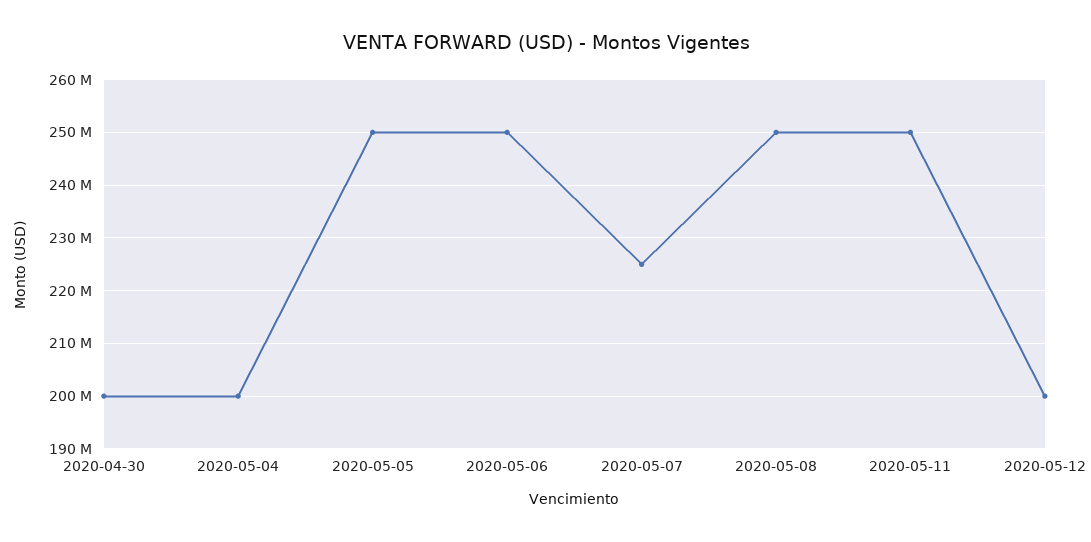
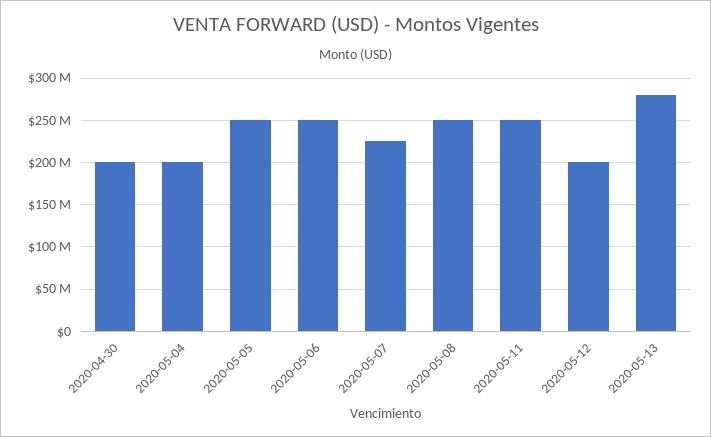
2020-05-13: none -> 280000000

